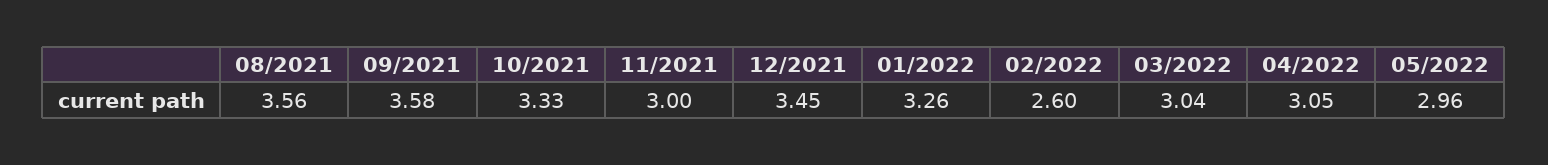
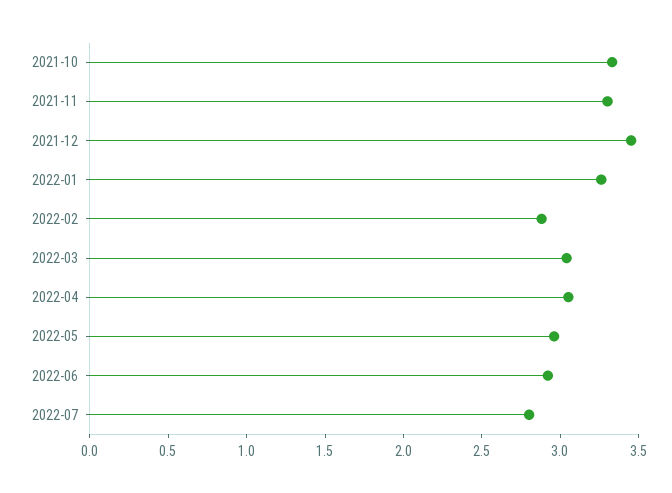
08/2021: 3.56 -> none
09/2021: 3.58 -> none
11/2021: 3 -> 3.3
02/2022: 2.6 -> 2.9
2022-06: none -> 2.9
2022-07: none -> 2.8

